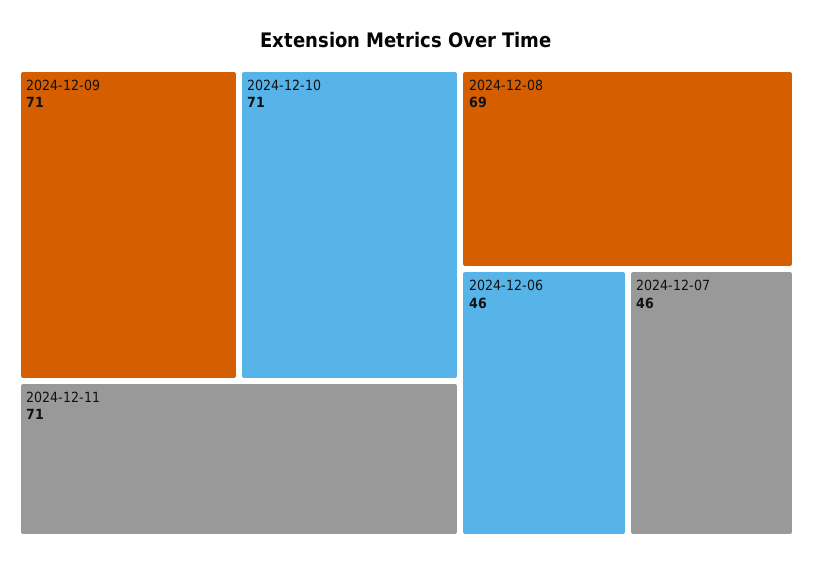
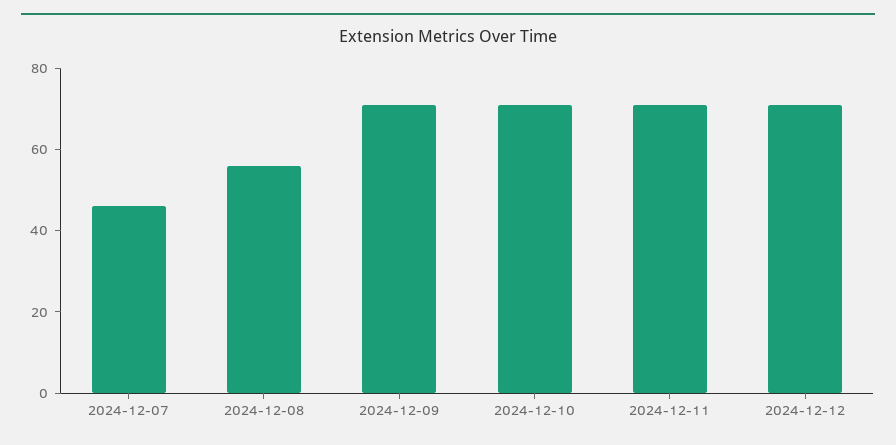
2024-12-08: 69 -> 55
2024-12-06: 46 -> none
2024-12-12: none -> 70

